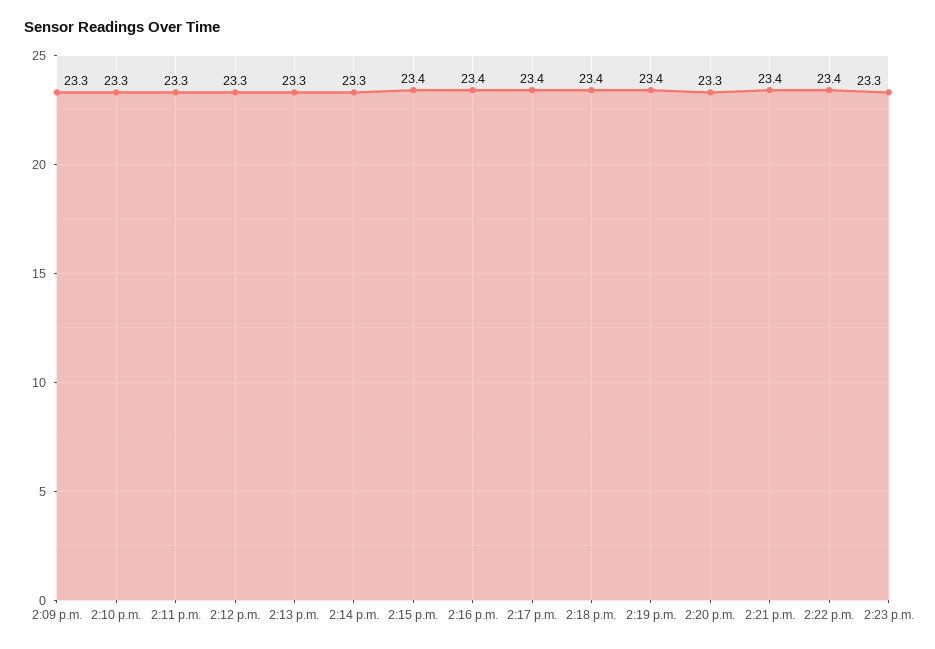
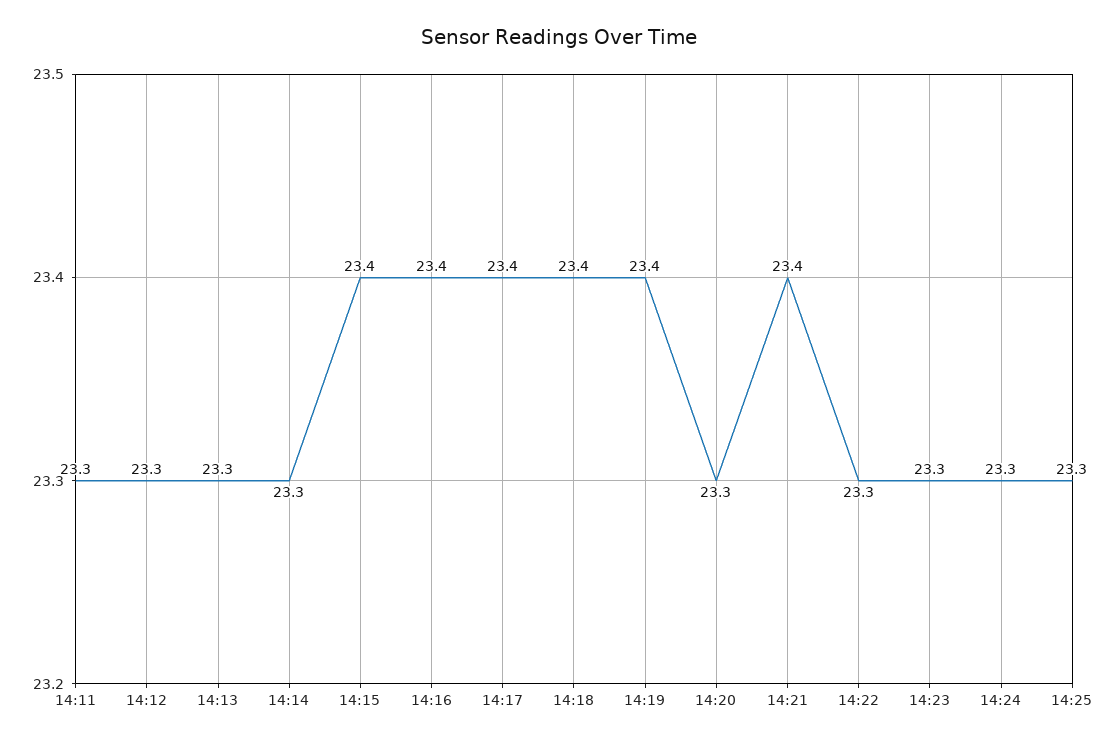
2:09 p.m.: 23.3 -> none
2:10 p.m.: 23.3 -> none
2:22 p.m.: 23.4 -> 23.3
14:24: none -> 23.3
14:25: none -> 23.3

